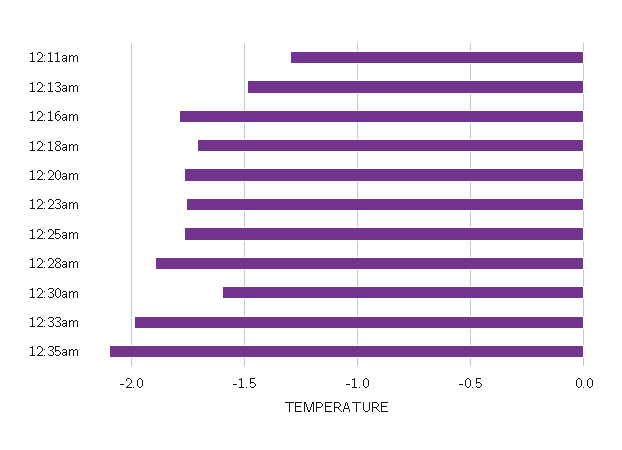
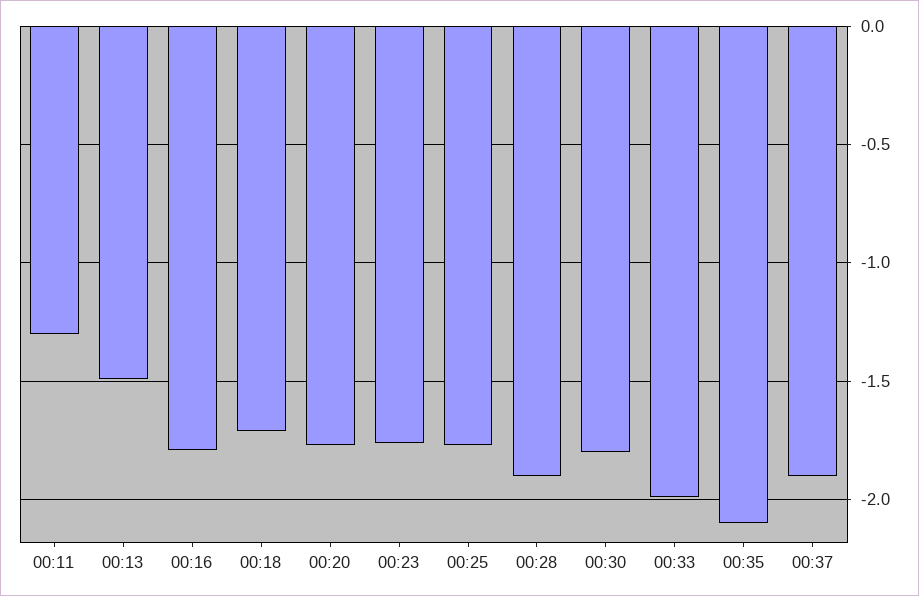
12:30am: -1.6 -> -1.8
00:37: none -> -1.9

